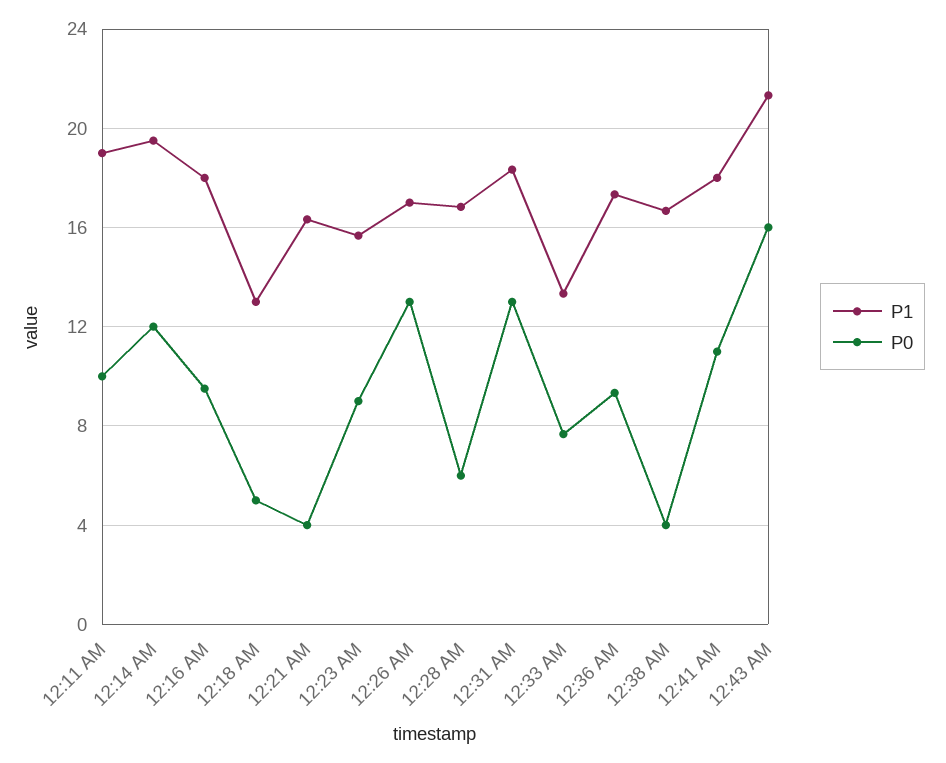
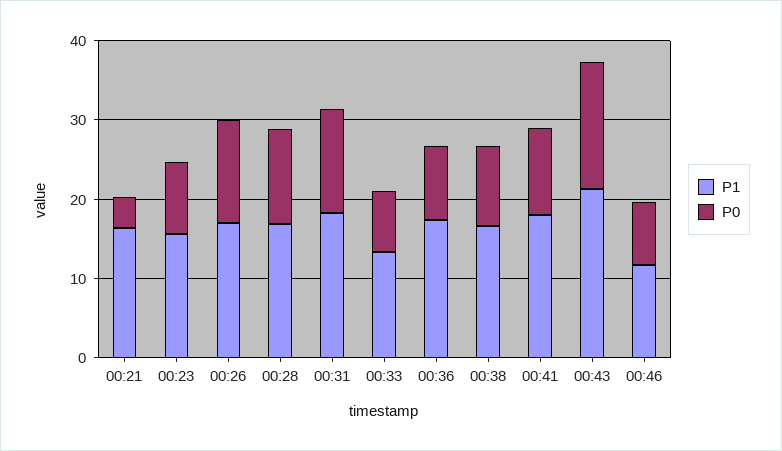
P1, 12:11 AM: 19 -> none
P0, 12:11 AM: 10 -> none
P1, 12:14 AM: 19.5 -> none
P0, 12:14 AM: 12 -> none
P1, 12:16 AM: 18 -> none
P0, 12:16 AM: 9.5 -> none
P1, 12:18 AM: 13 -> none
P0, 12:18 AM: 5 -> none
P0, 12:28 AM: 6 -> 12
P0, 12:38 AM: 4 -> 10
P1, 00:46: none -> 12
P0, 00:46: none -> 8

